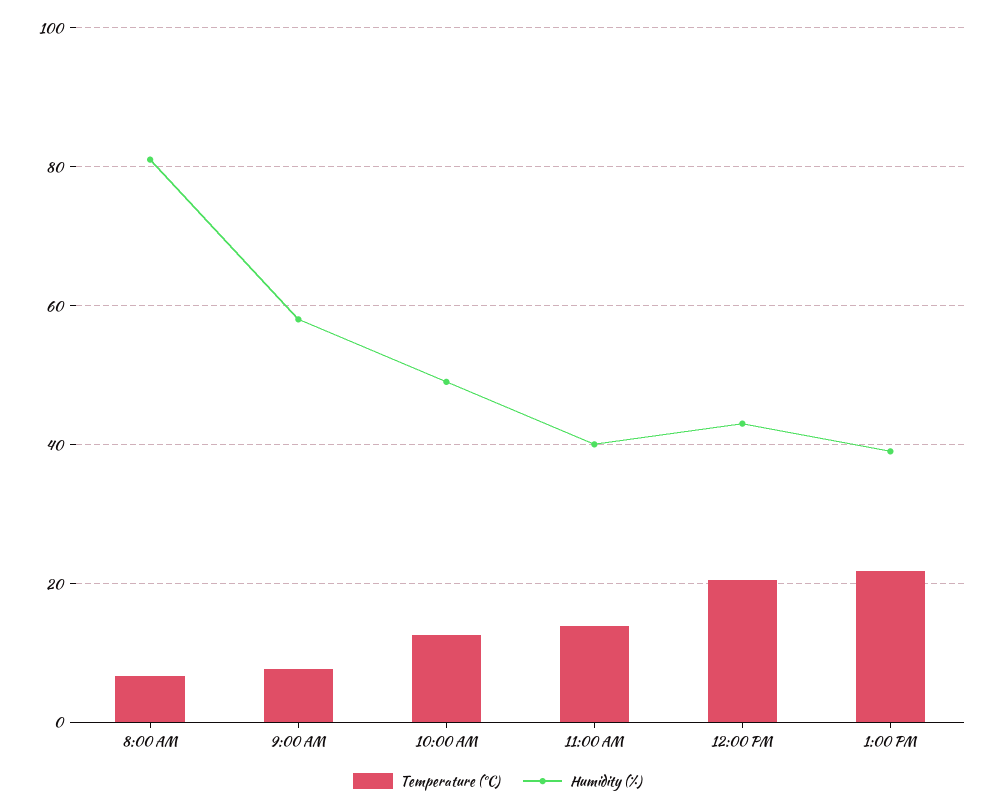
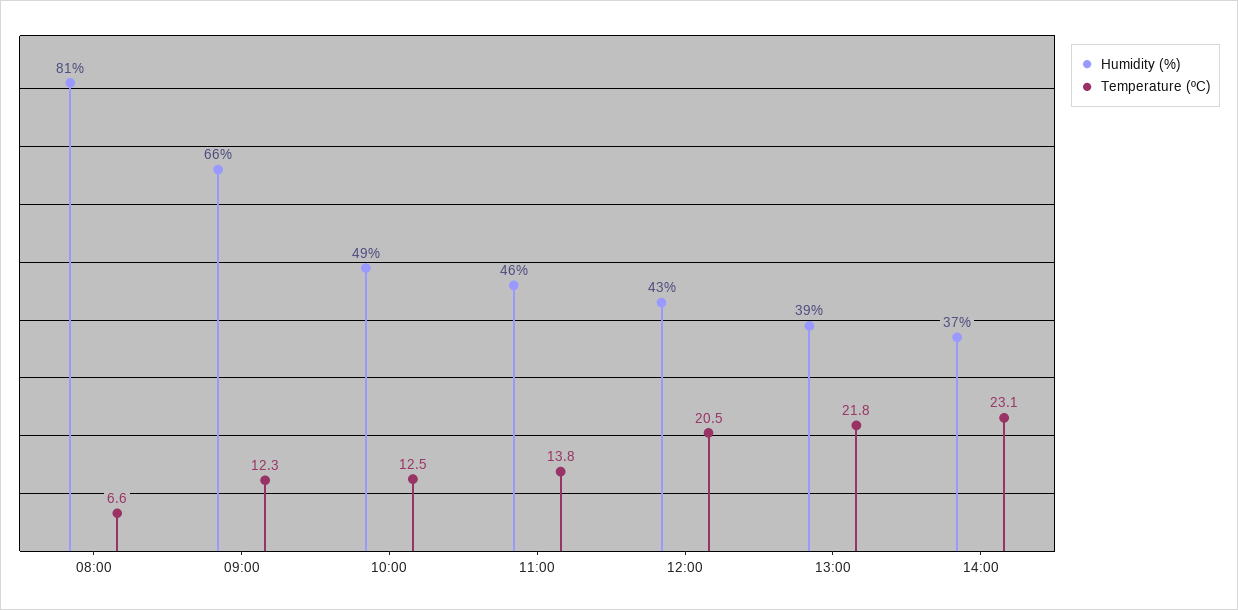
Temperature (ºC), 9:00 AM: 8 -> 12.3
Humidity (%), 9:00 AM: 58 -> 66
Humidity (%), 11:00 AM: 40 -> 46
Humidity (%), 14:00: none -> 37
Temperature (ºC), 14:00: none -> 23.1

